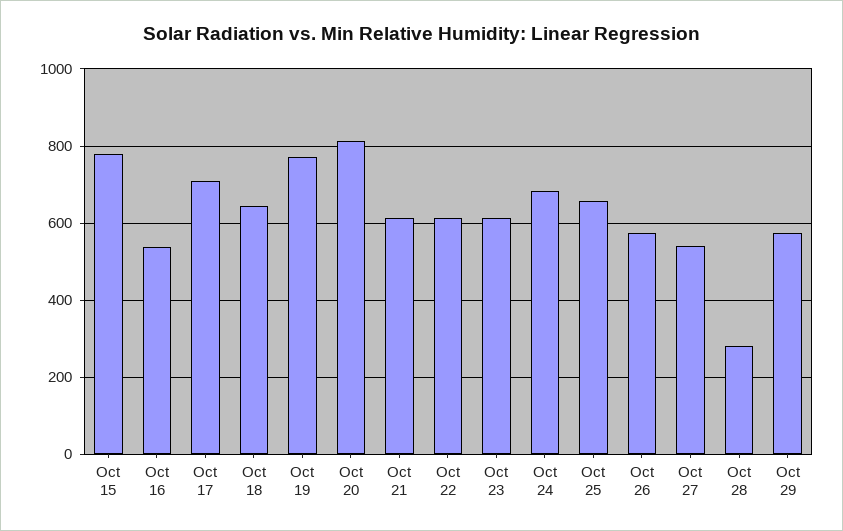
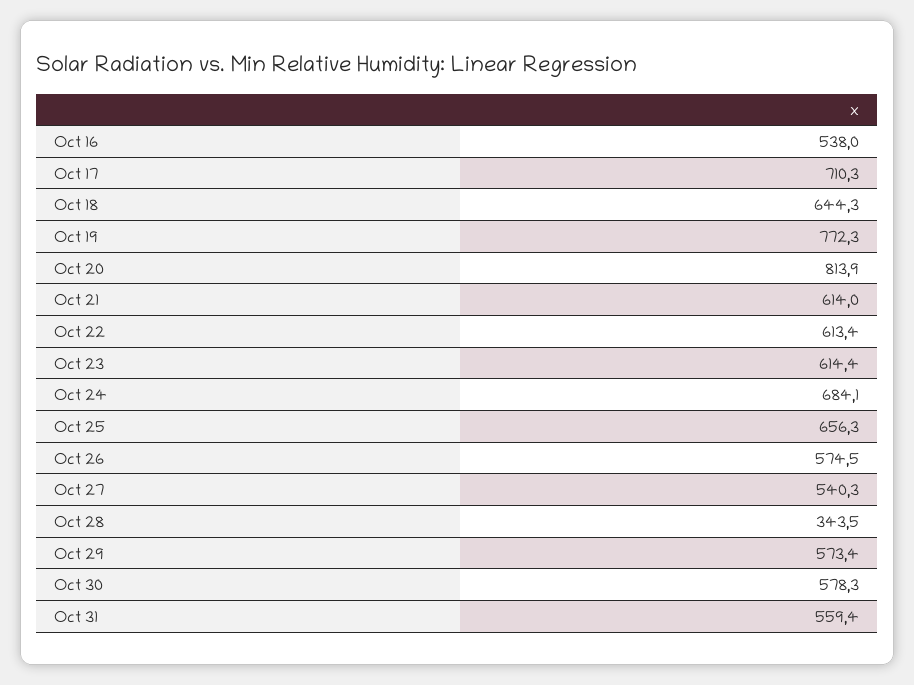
Oct 15: 780 -> none
Oct 28: 280 -> 343.5
Oct 30: none -> 578.3
Oct 31: none -> 559.4

